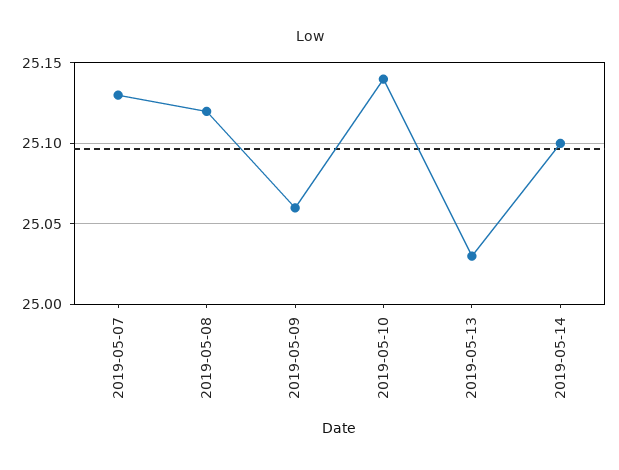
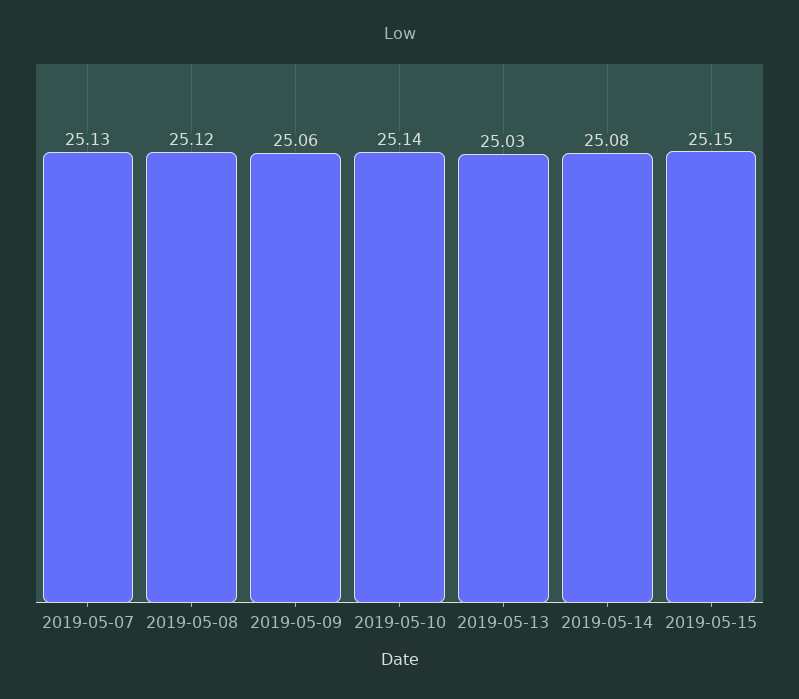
2019-05-14: 25.1 -> 25.08
2019-05-15: none -> 25.15

